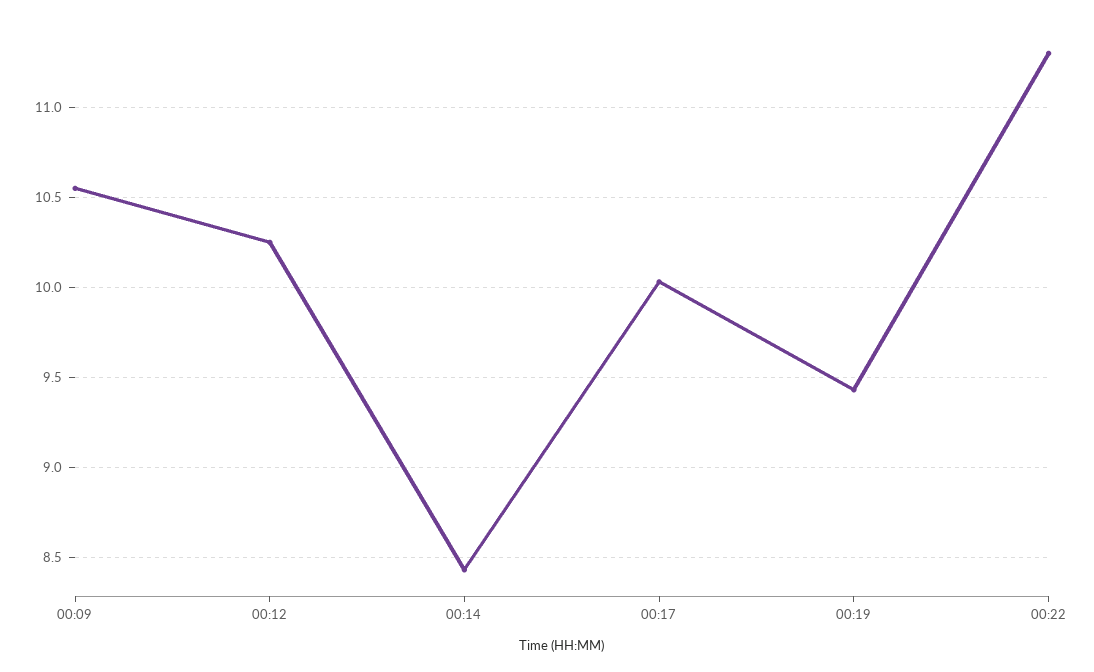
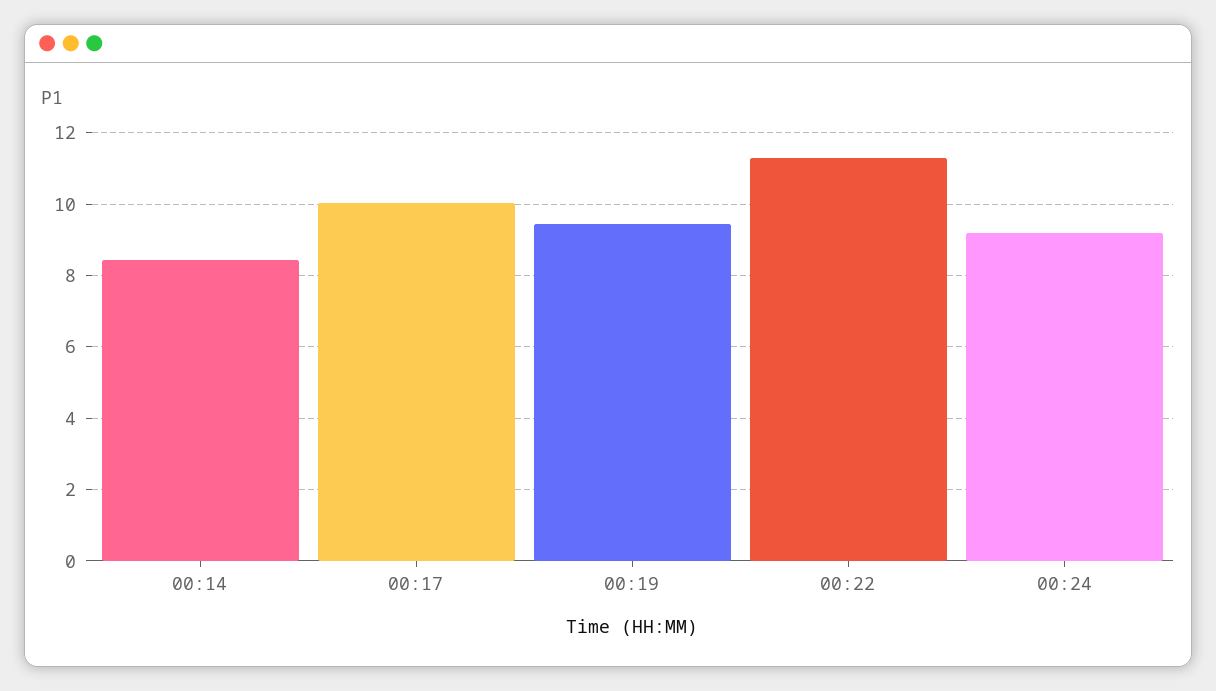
00:09: 10.55 -> none
00:12: 10.25 -> none
00:24: none -> 9.2

